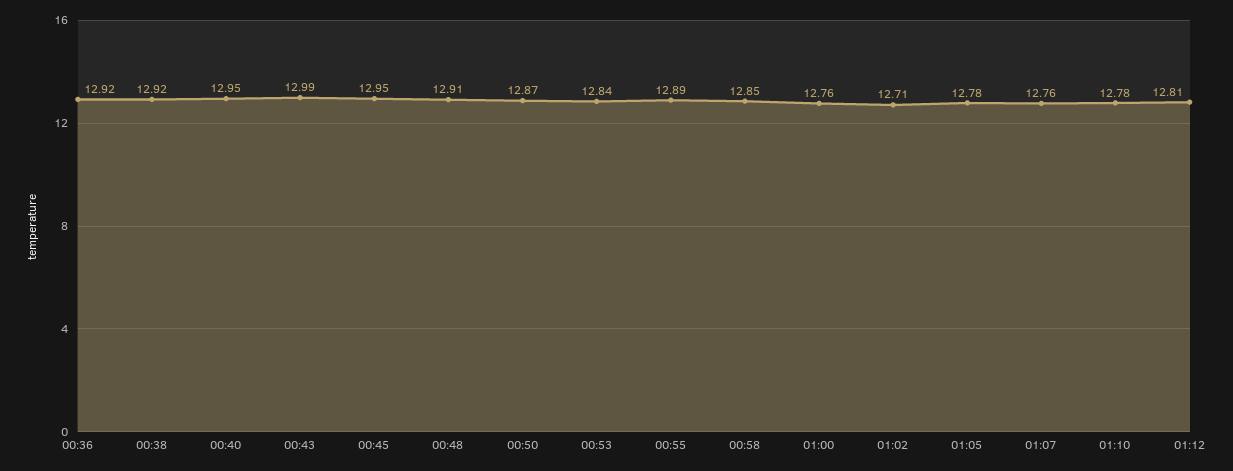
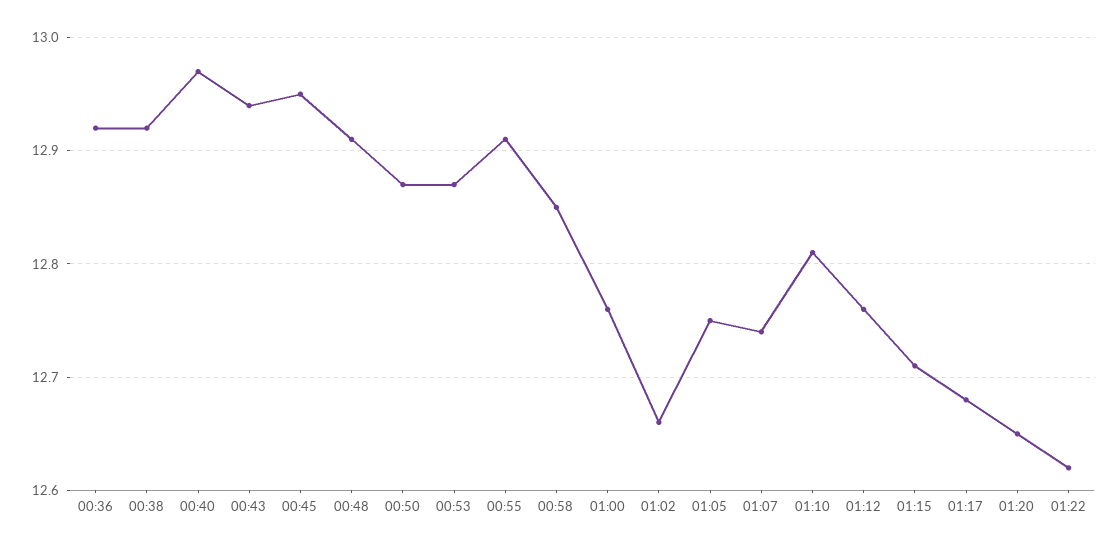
00:40: 12.95 -> 12.97
00:43: 12.99 -> 12.94
00:53: 12.84 -> 12.87
00:55: 12.89 -> 12.91
01:02: 12.71 -> 12.66
01:05: 12.78 -> 12.75
01:07: 12.76 -> 12.74
01:10: 12.78 -> 12.81
01:12: 12.81 -> 12.76
01:15: none -> 12.71
01:17: none -> 12.68
01:20: none -> 12.65
01:22: none -> 12.62

